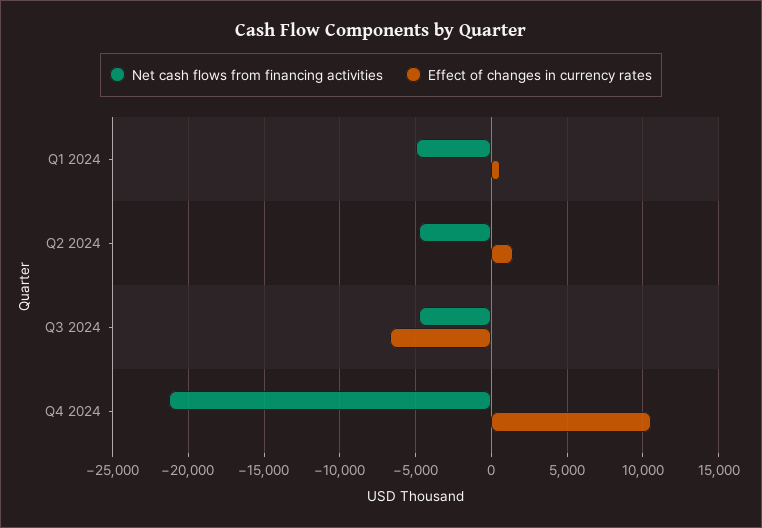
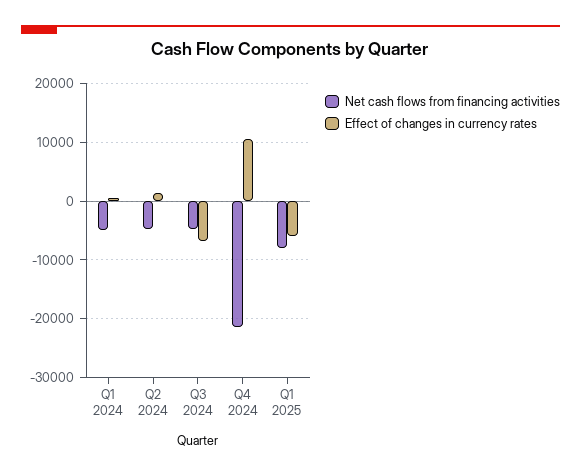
Net cash flows from financing activities, Q1 2025: none -> -8000
Effect of changes in currency rates, Q1 2025: none -> -6000

